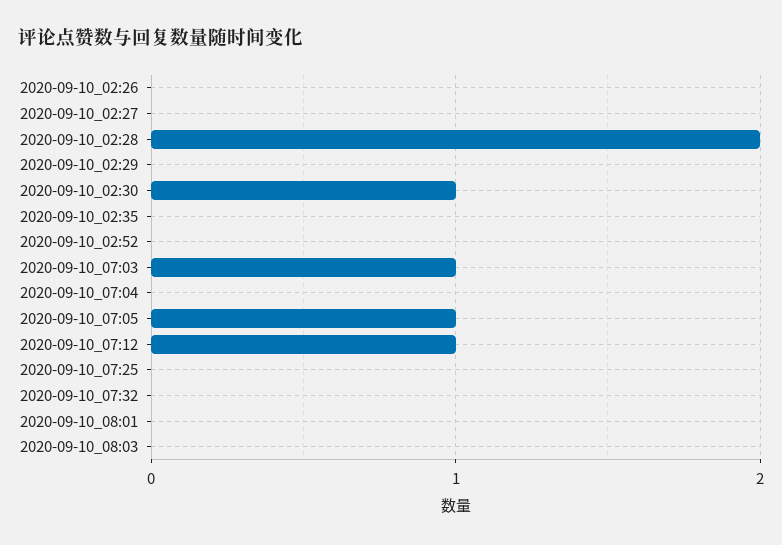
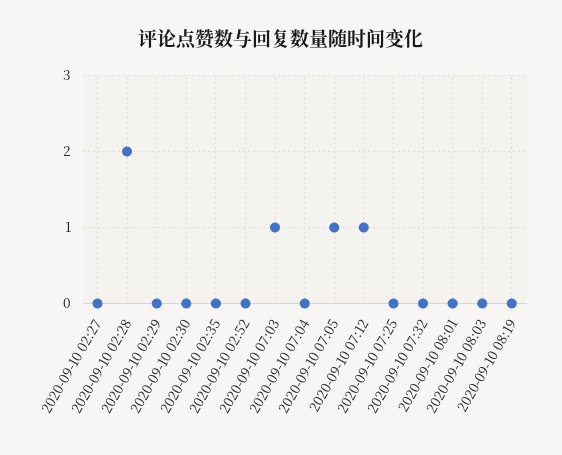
2020-09-10_02:26: 0 -> none
2020-09-10_02:30: 1 -> 0
2020-09-10 08:19: none -> 0

